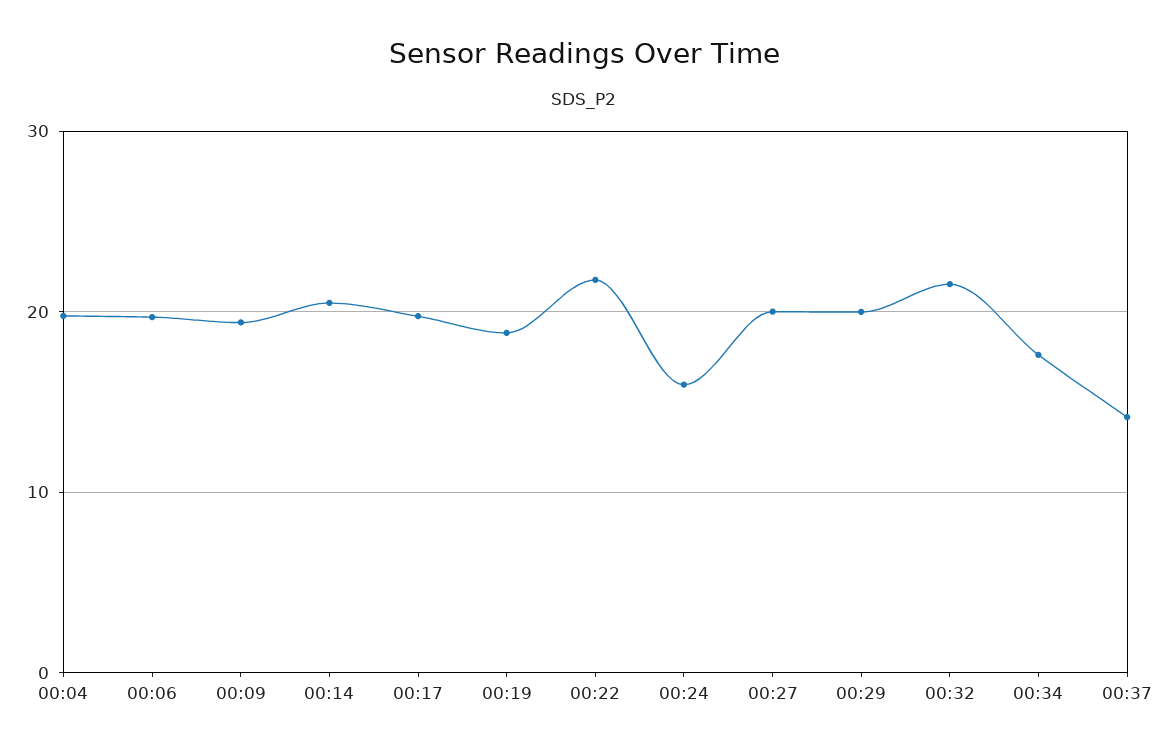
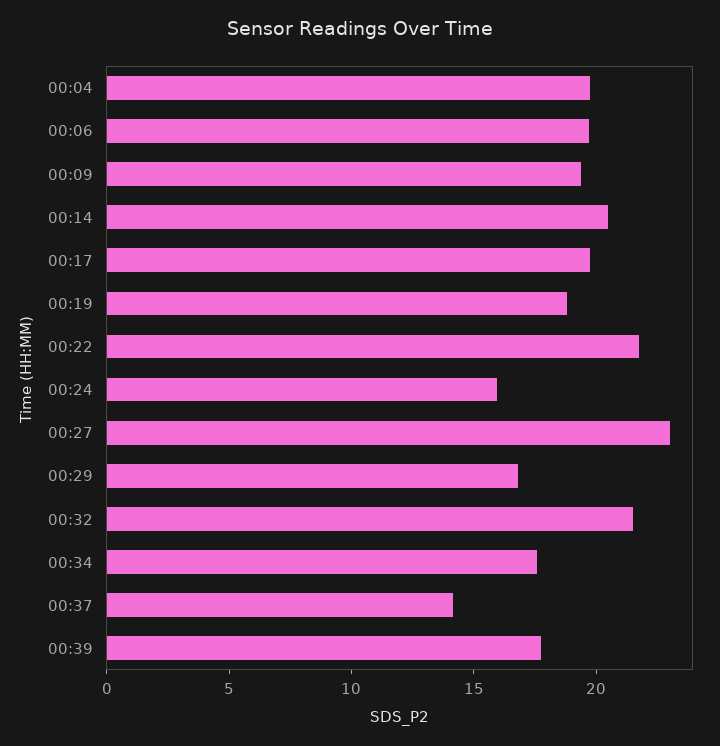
00:27: 20 -> 23
00:29: 20 -> 17
00:39: none -> 18

